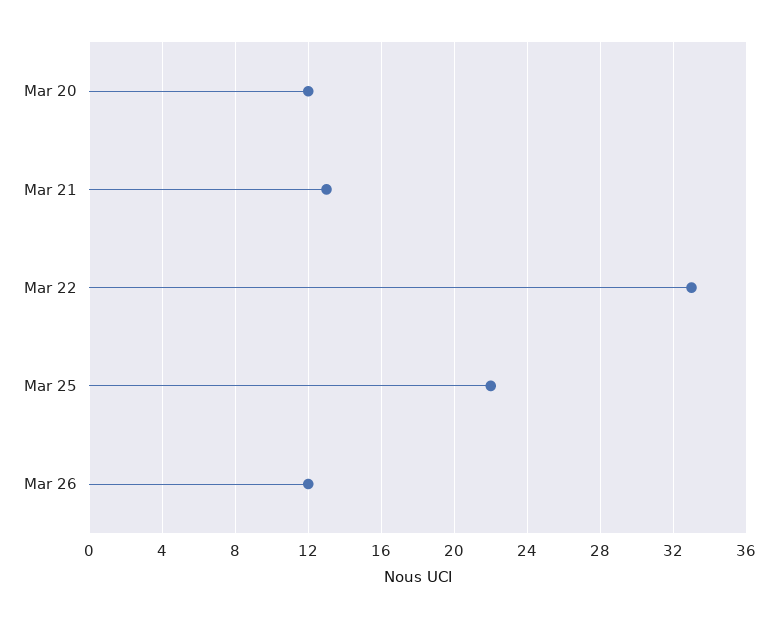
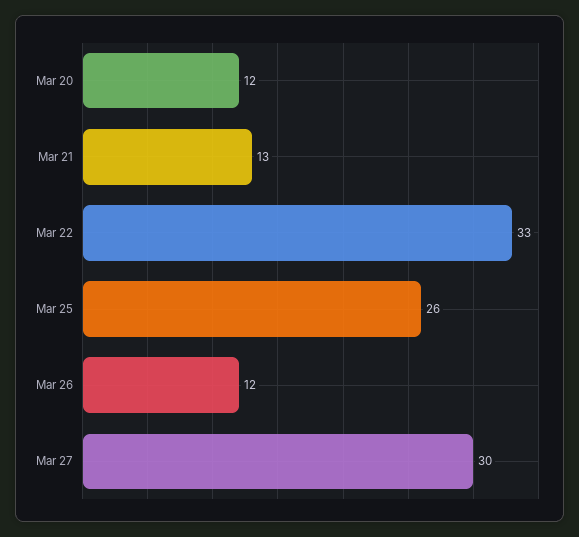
Mar 25: 22 -> 26
Mar 27: none -> 30

